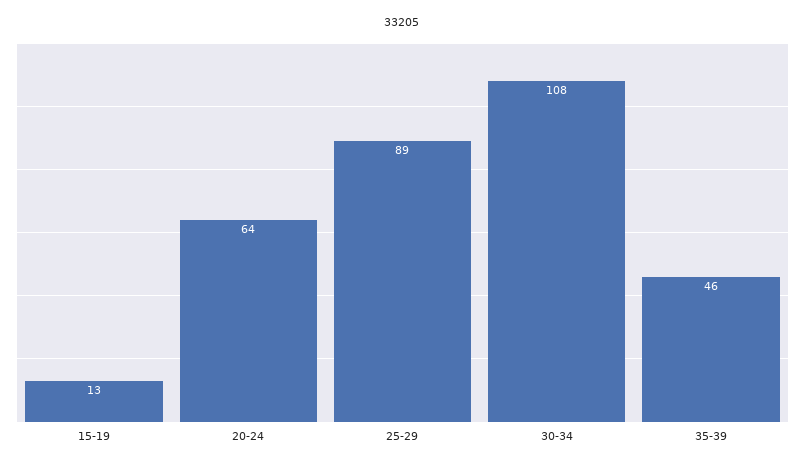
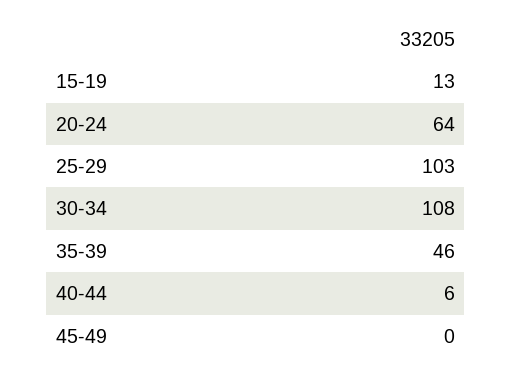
25-29: 89 -> 103
40-44: none -> 6
45-49: none -> 0

